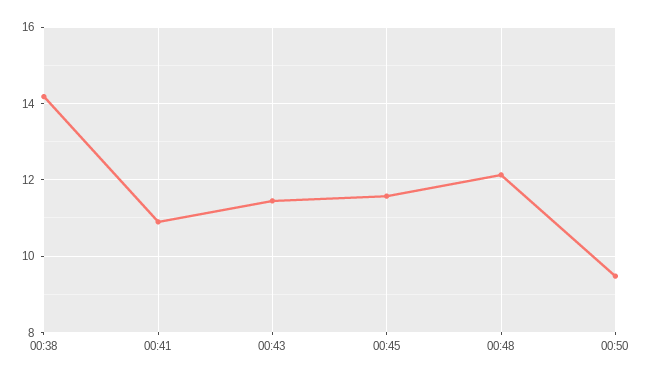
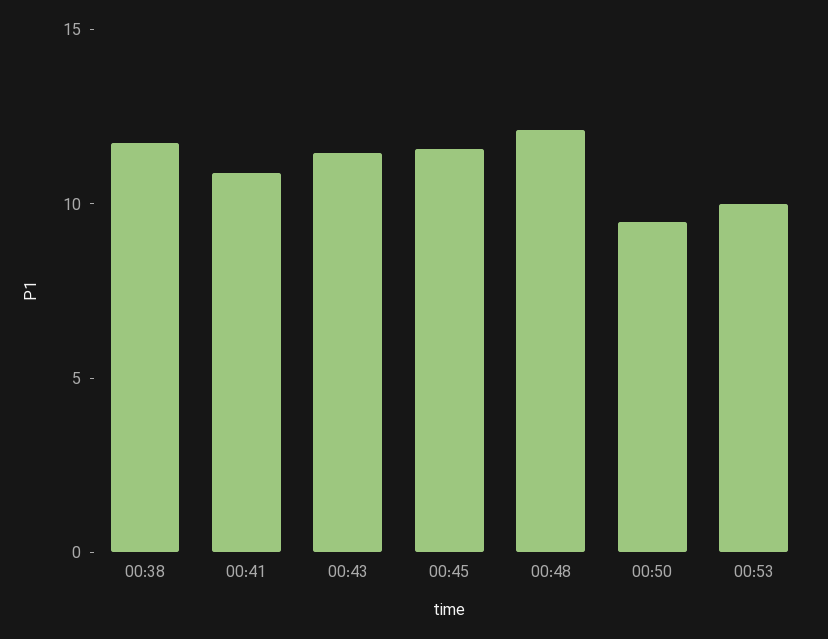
00:38: 14.2 -> 12
00:53: none -> 10

